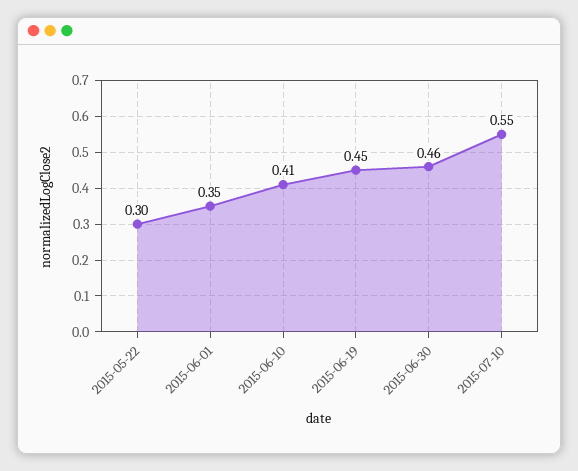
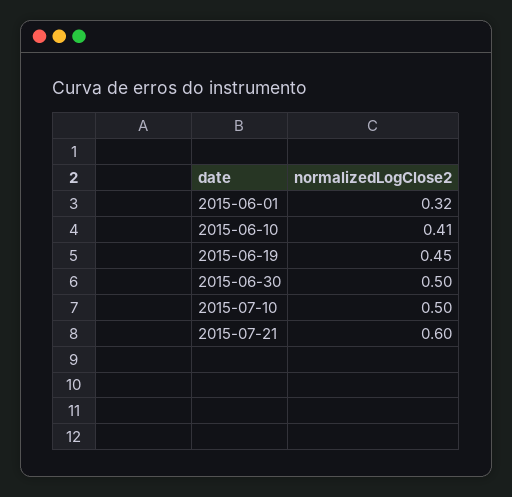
2015-05-22: 0.3 -> none
2015-06-01: 0.35 -> 0.32
2015-06-30: 0.46 -> 0.5
2015-07-10: 0.55 -> 0.5
2015-07-21: none -> 0.6

